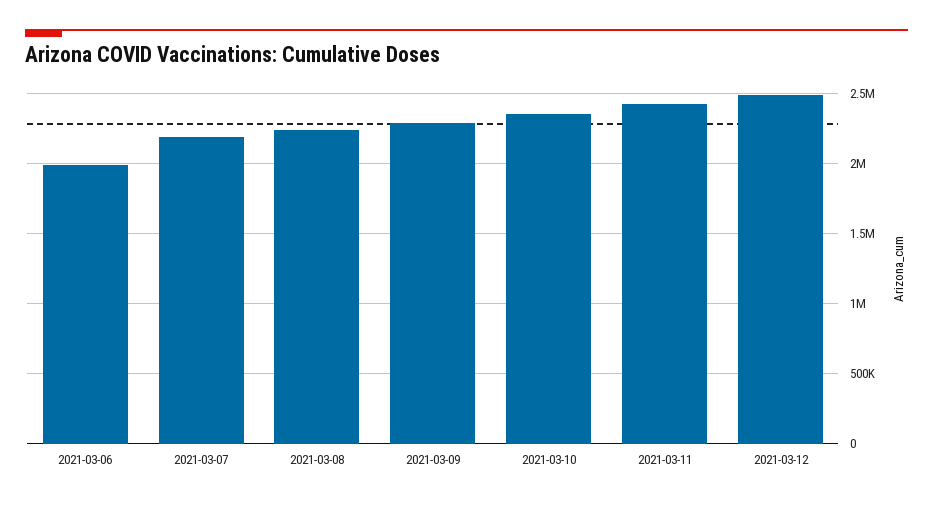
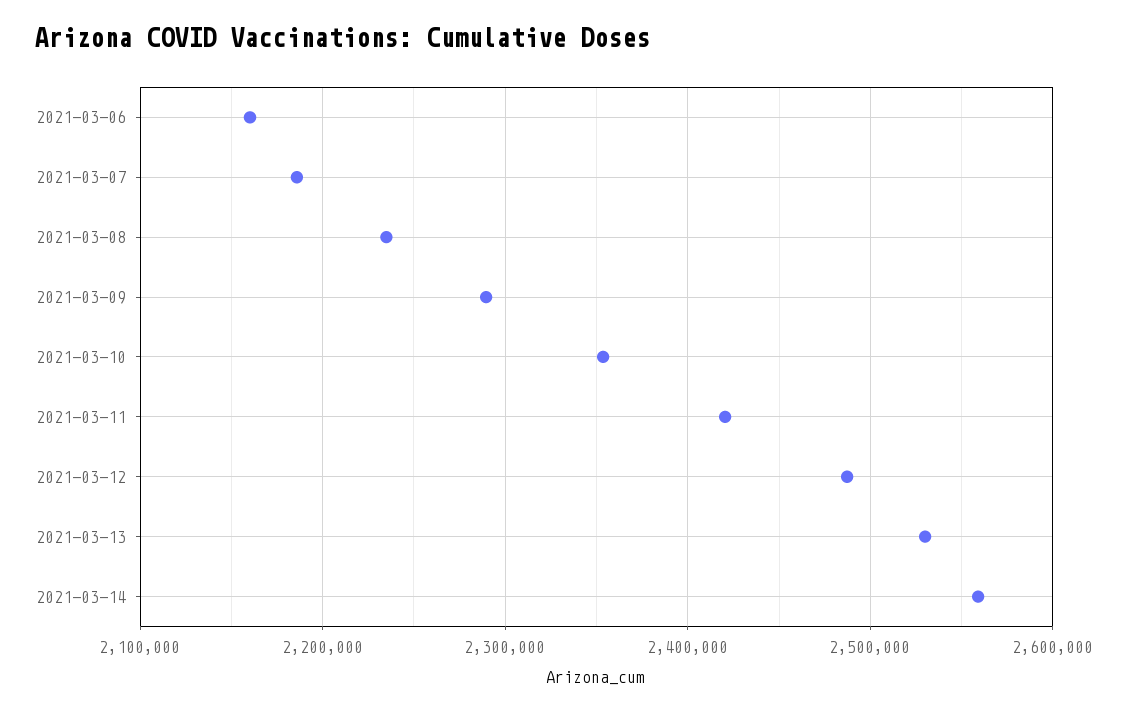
2021-03-06: 2000000 -> 2160000
2021-03-13: none -> 2530000
2021-03-14: none -> 2560000

